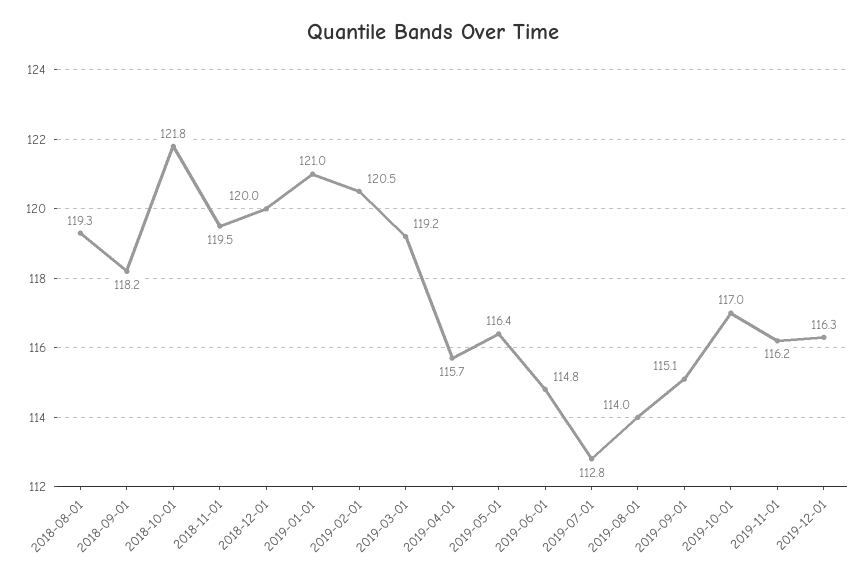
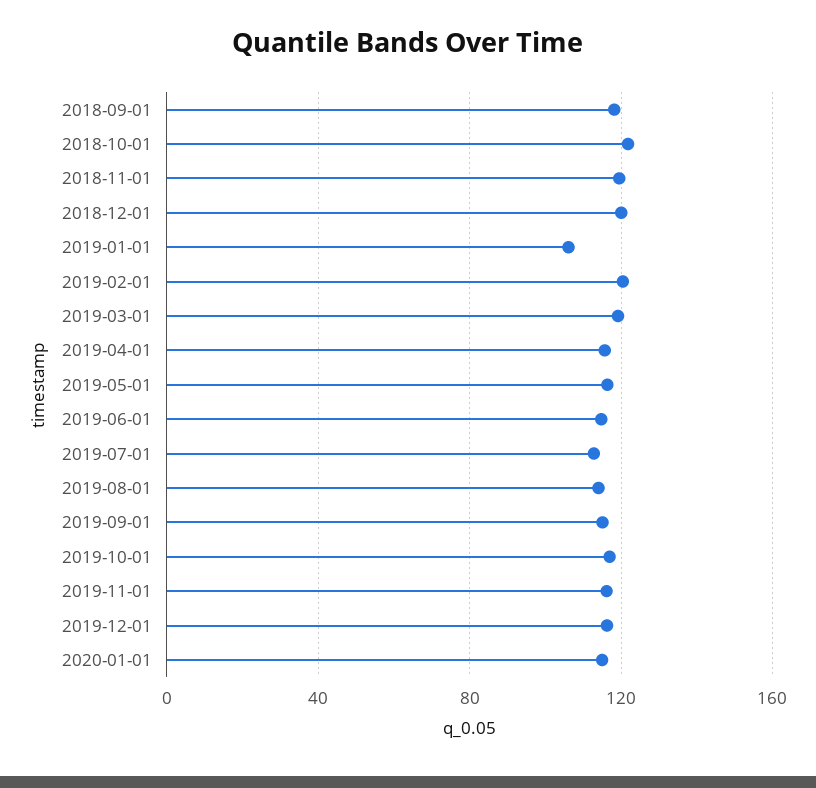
2018-08-01: 119.3 -> none
2019-01-01: 121 -> 105
2020-01-01: none -> 115

